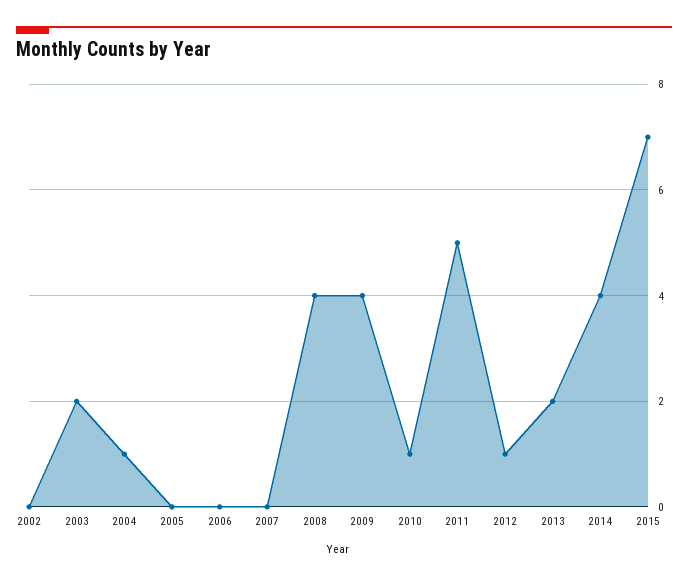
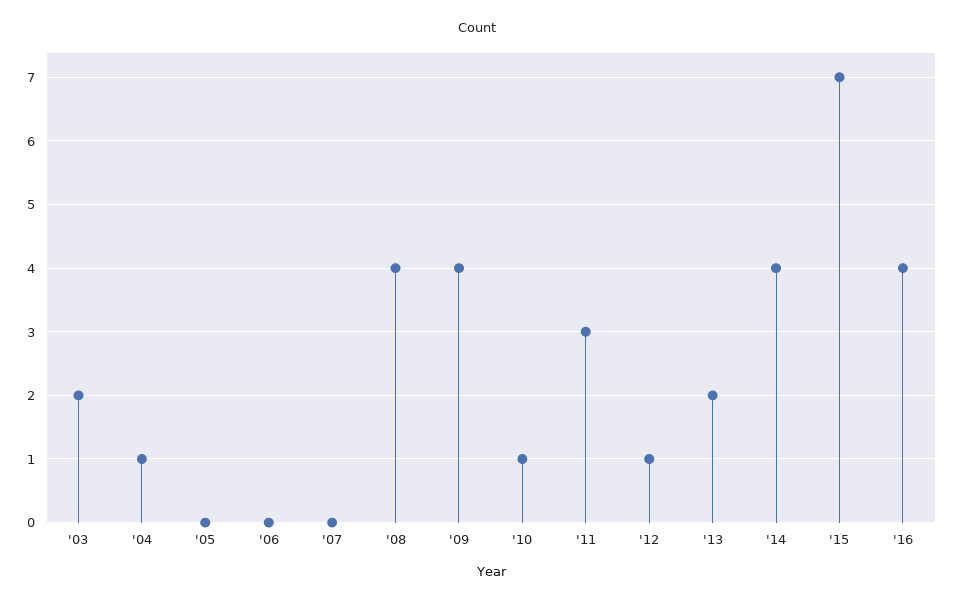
2002: 0 -> none
2011: 5 -> 3
'16: none -> 4

